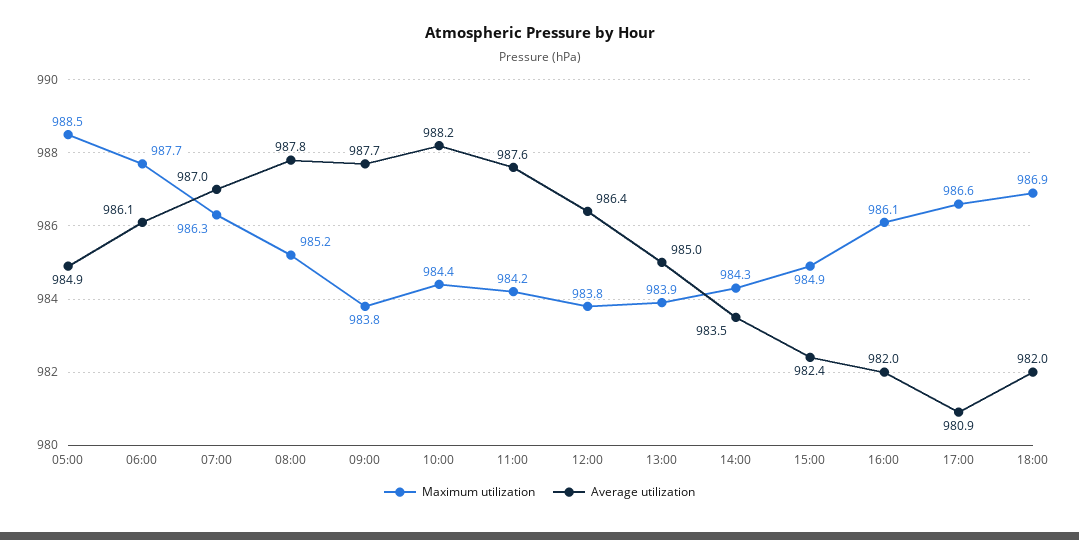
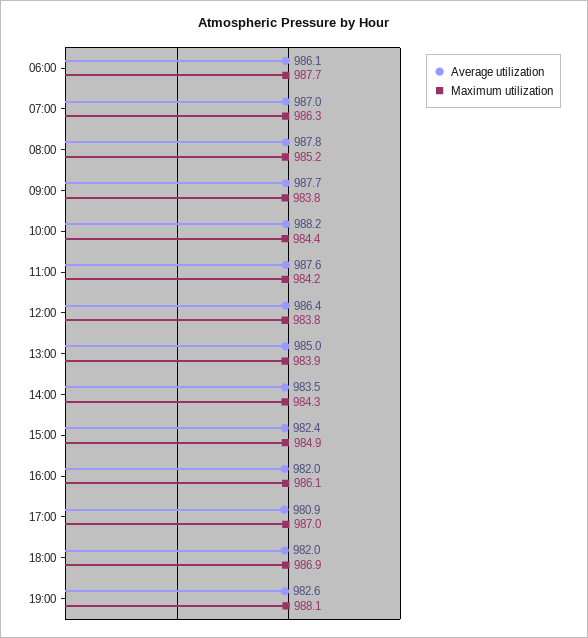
Maximum utilization, 05:00: 988.5 -> none
Average utilization, 05:00: 984.9 -> none
Maximum utilization, 17:00: 986.6 -> 987
Average utilization, 19:00: none -> 982.6
Maximum utilization, 19:00: none -> 988.1

